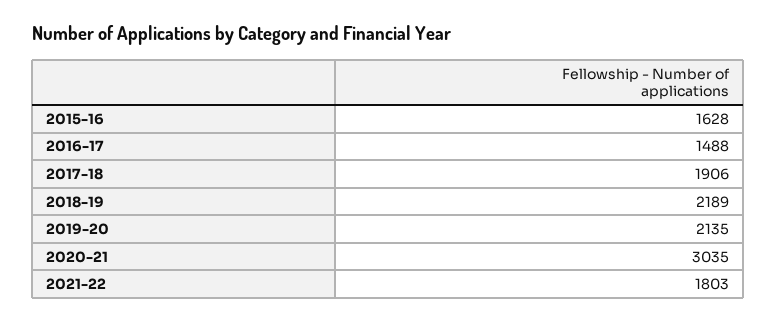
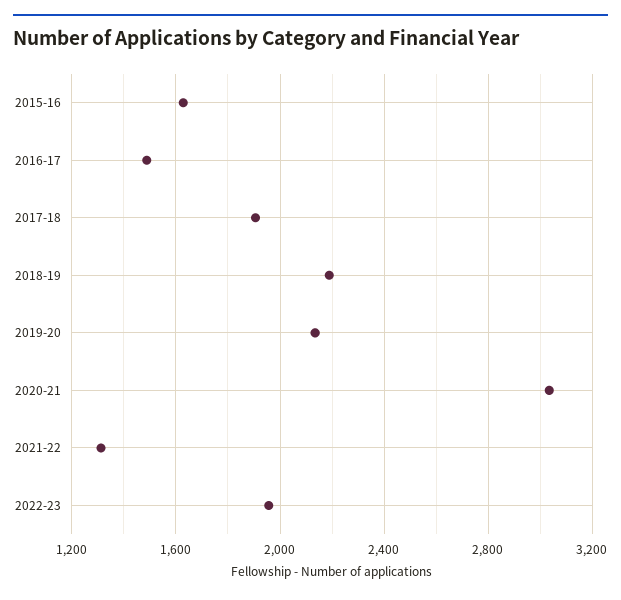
2021-22: 1803 -> 1300
2022-23: none -> 1950

